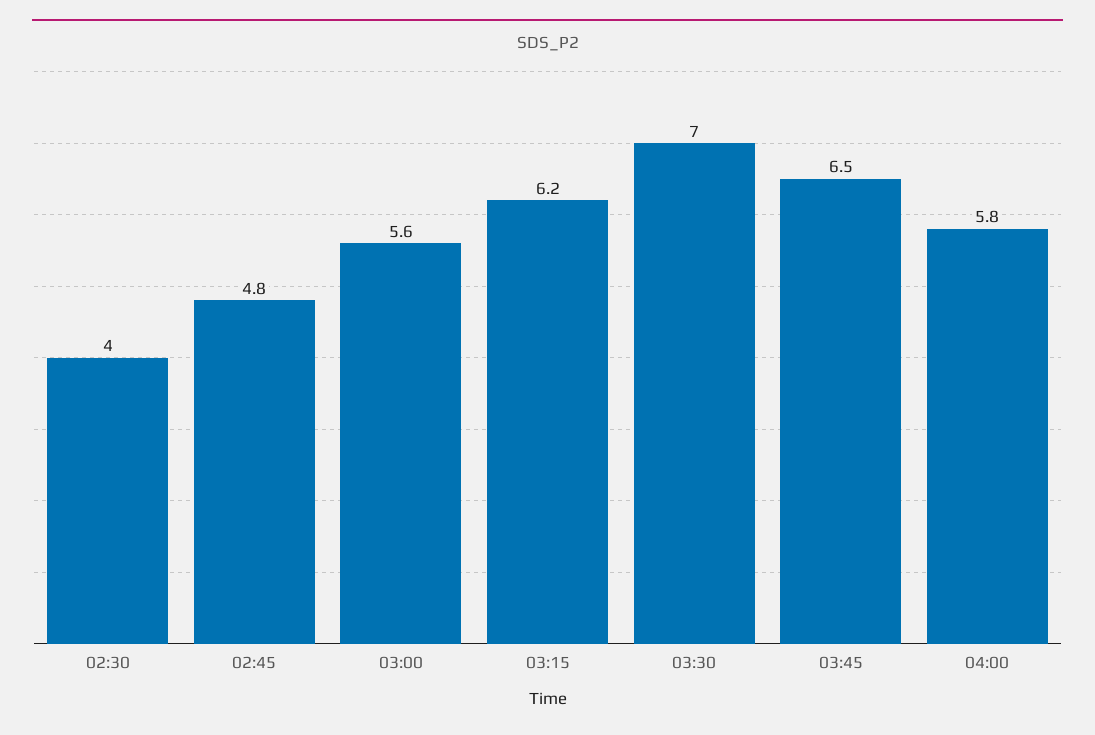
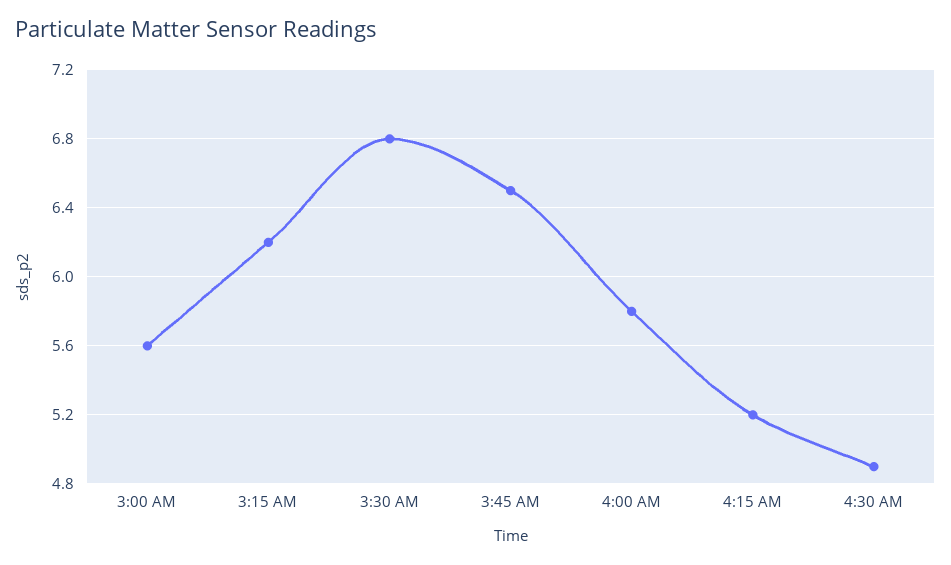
02:30: 4 -> none
02:45: 4.8 -> none
03:30: 7 -> 6.8
4:15 AM: none -> 5.2
4:30 AM: none -> 4.9

